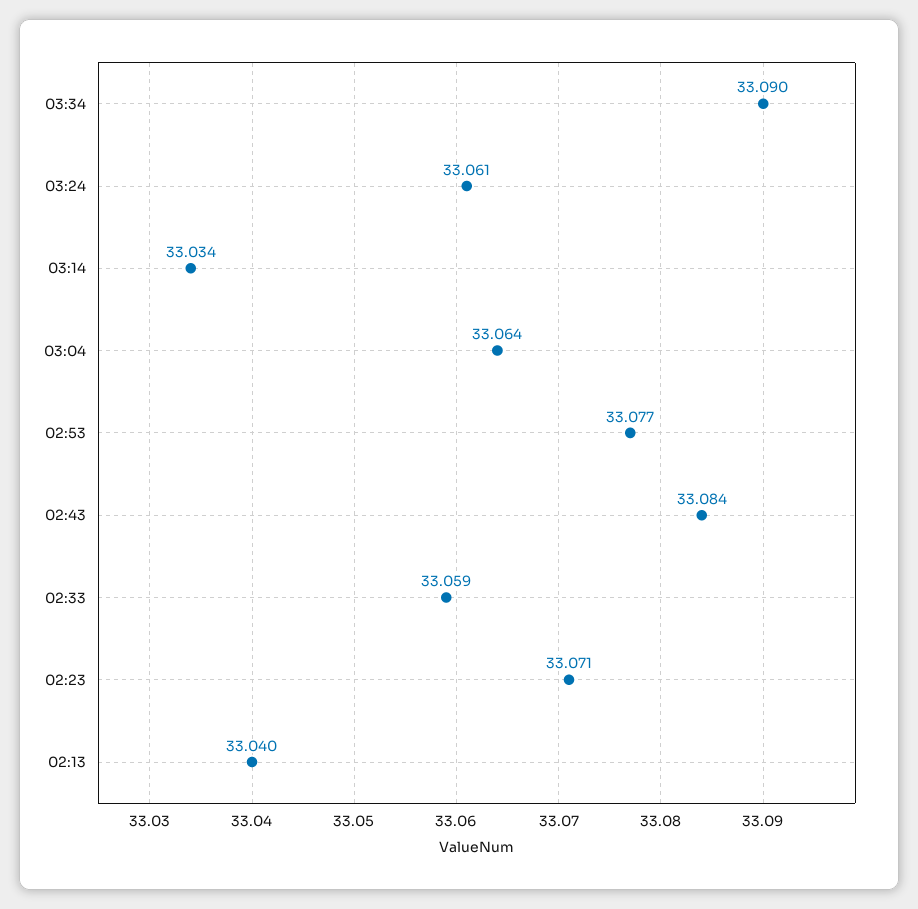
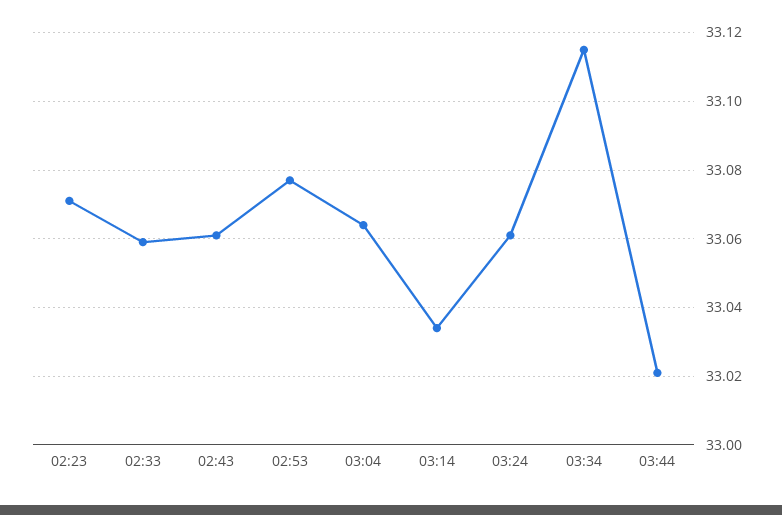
03:34: 33.09 -> 33.115
02:43: 33.084 -> 33.06
02:13: 33.04 -> none
03:44: none -> 33.02

